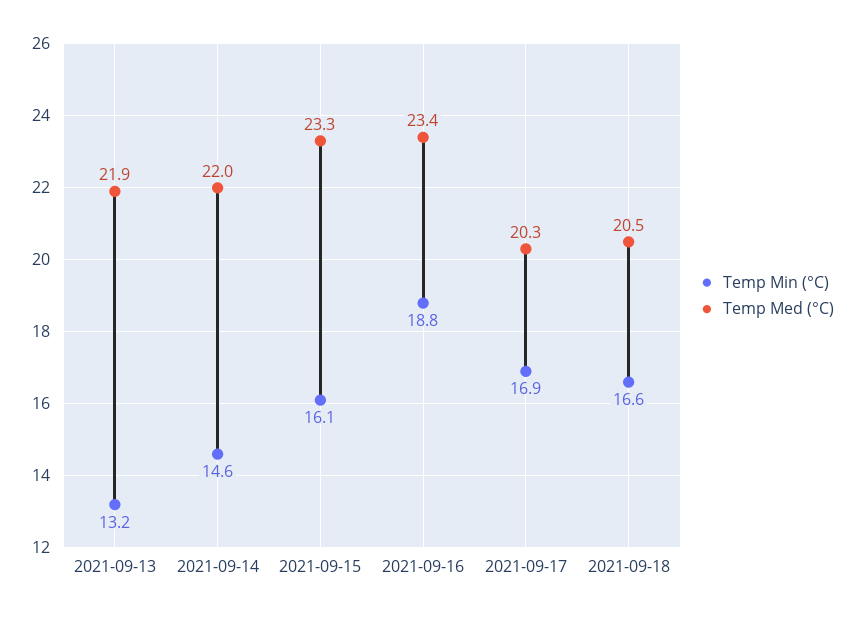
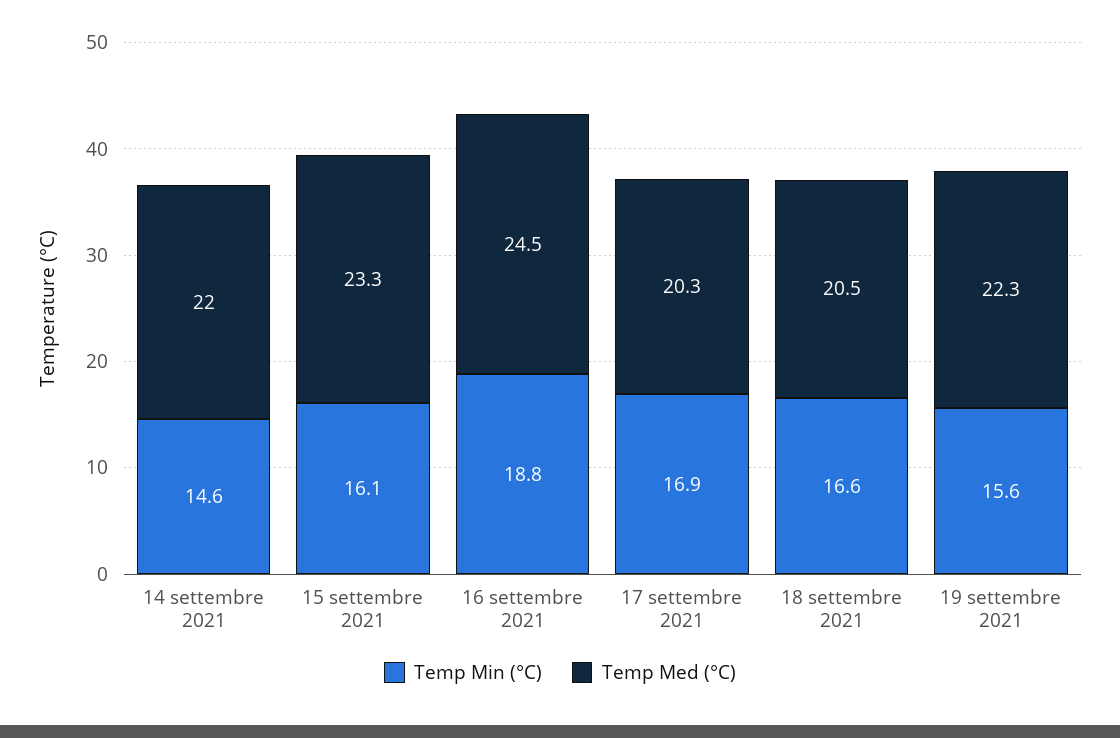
Temp Min (°C), 2021-09-13: 13.2 -> none
Temp Med (°C), 2021-09-13: 21.9 -> none
Temp Med (°C), 2021-09-16: 23.4 -> 24.5
Temp Min (°C), 19 settembre 2021: none -> 15.6
Temp Med (°C), 19 settembre 2021: none -> 22.3

